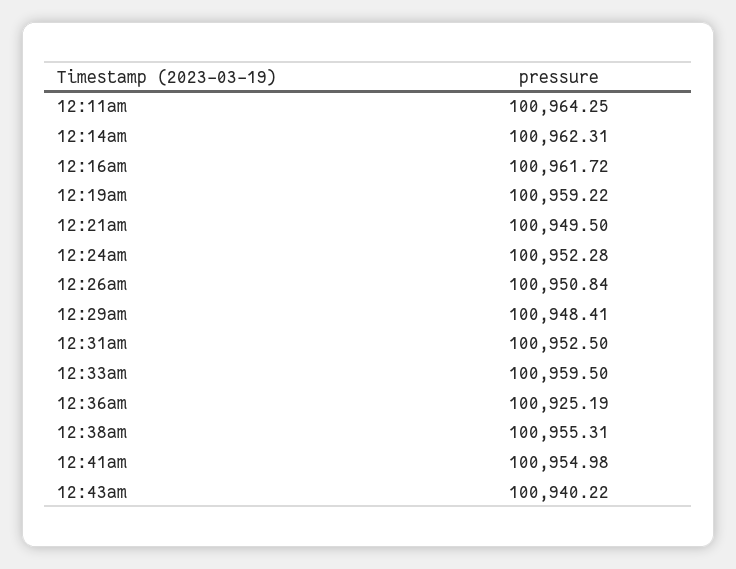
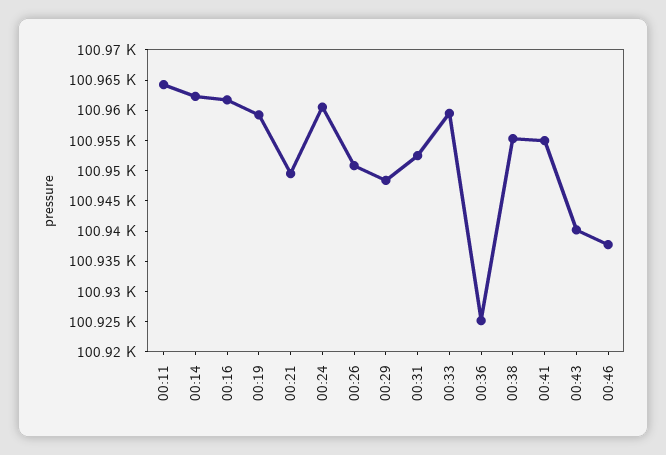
12:24am: 100952.28 -> 100960
00:46: none -> 100937.5

